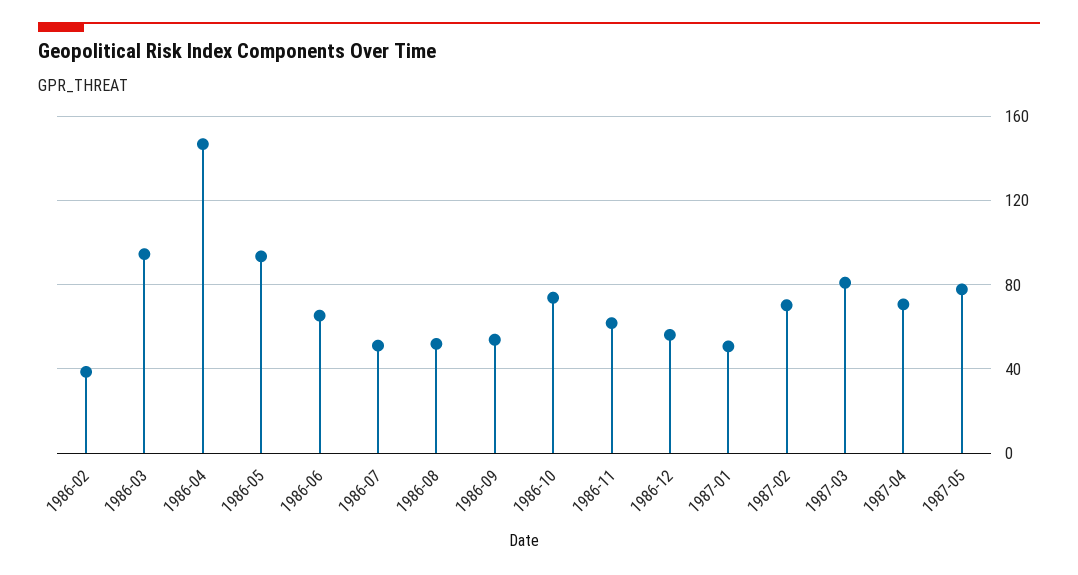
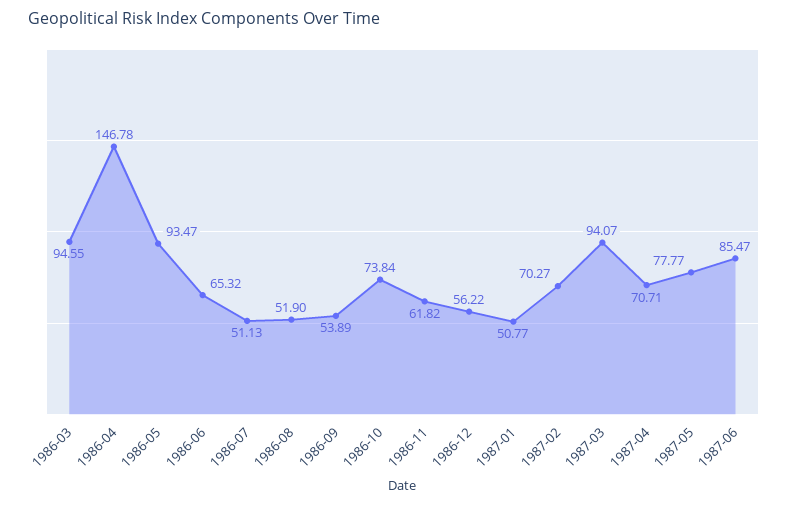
1986-02: 40 -> none
1987-03: 80 -> 94.07
1987-06: none -> 85.47

